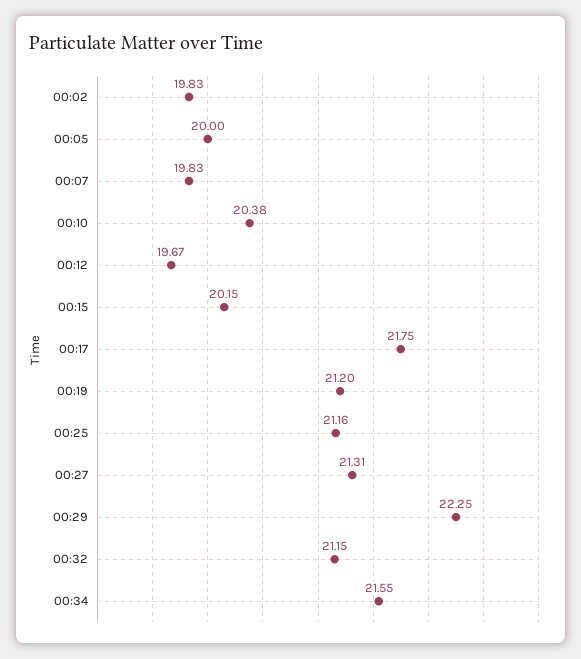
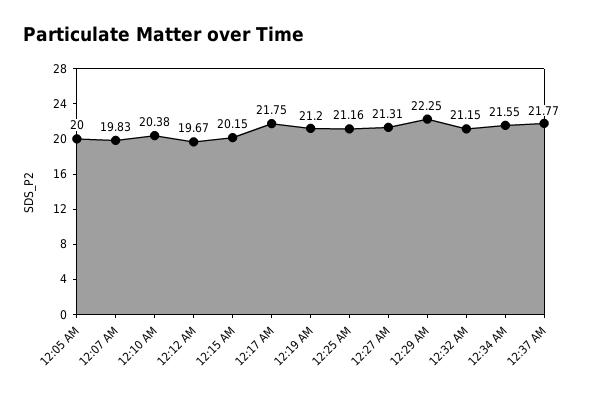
00:02: 19.83 -> none
12:37 AM: none -> 21.77

